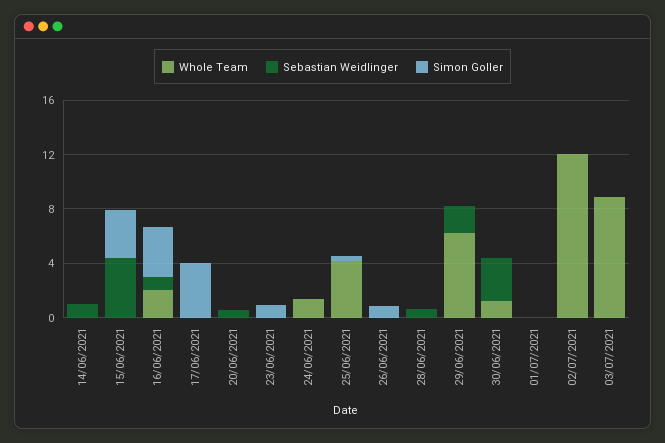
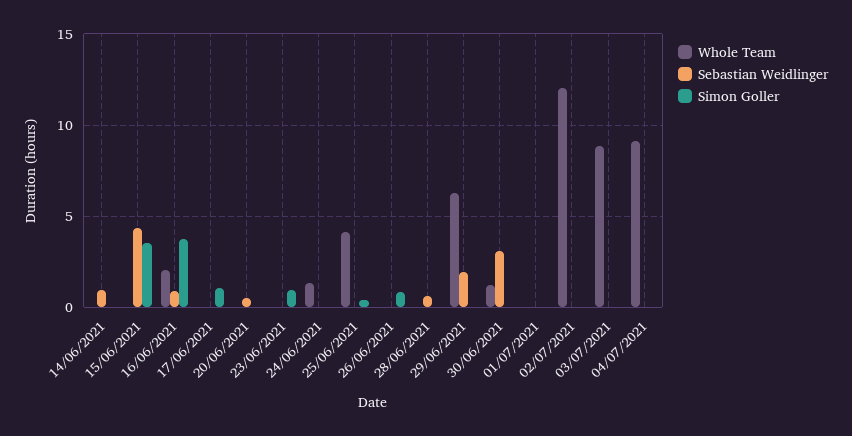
Simon Goller, 17/06/2021: 4 -> 1
Whole Team, 04/07/2021: none -> 9
Sebastian Weidlinger, 04/07/2021: none -> 0
Simon Goller, 04/07/2021: none -> 0

